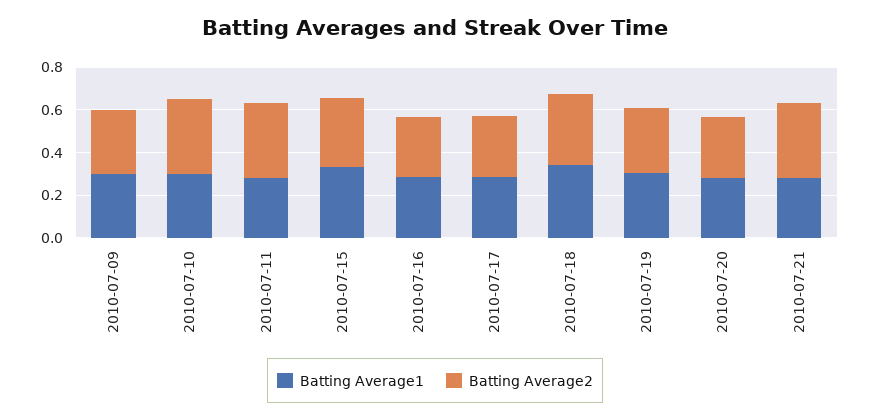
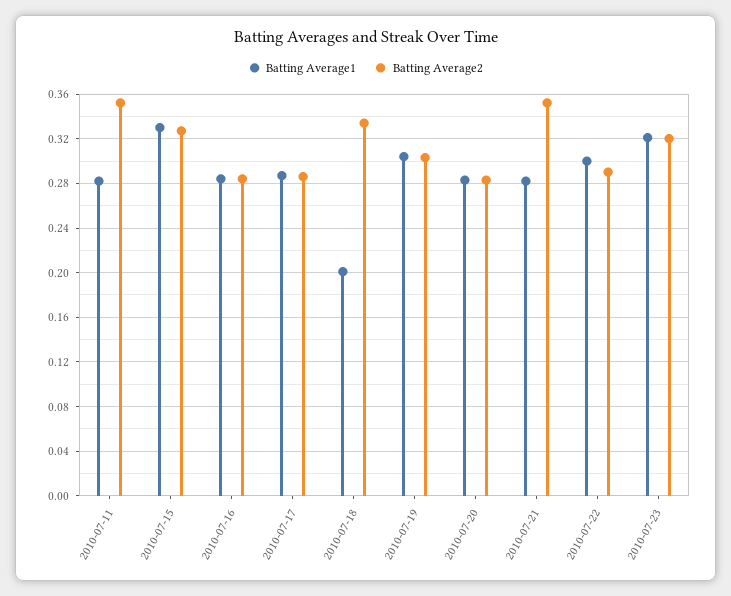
Batting Average1, 2010-07-09: 0.3 -> none
Batting Average2, 2010-07-09: 0.3 -> none
Batting Average1, 2010-07-10: 0.3 -> none
Batting Average2, 2010-07-10: 0.35 -> none
Batting Average1, 2010-07-18: 0.35 -> 0.2
Batting Average1, 2010-07-22: none -> 0.3
Batting Average2, 2010-07-22: none -> 0.29
Batting Average1, 2010-07-23: none -> 0.32
Batting Average2, 2010-07-23: none -> 0.32

